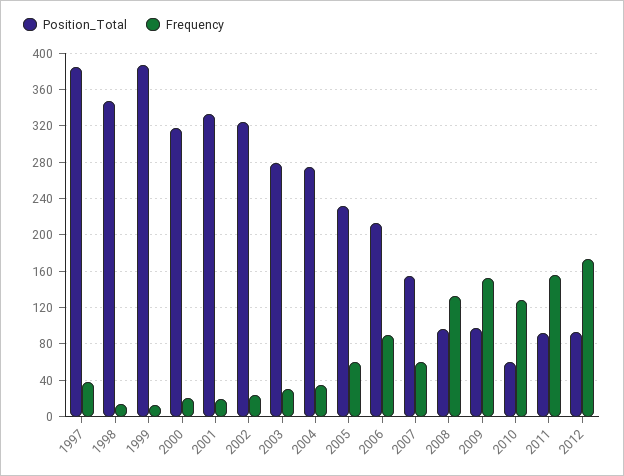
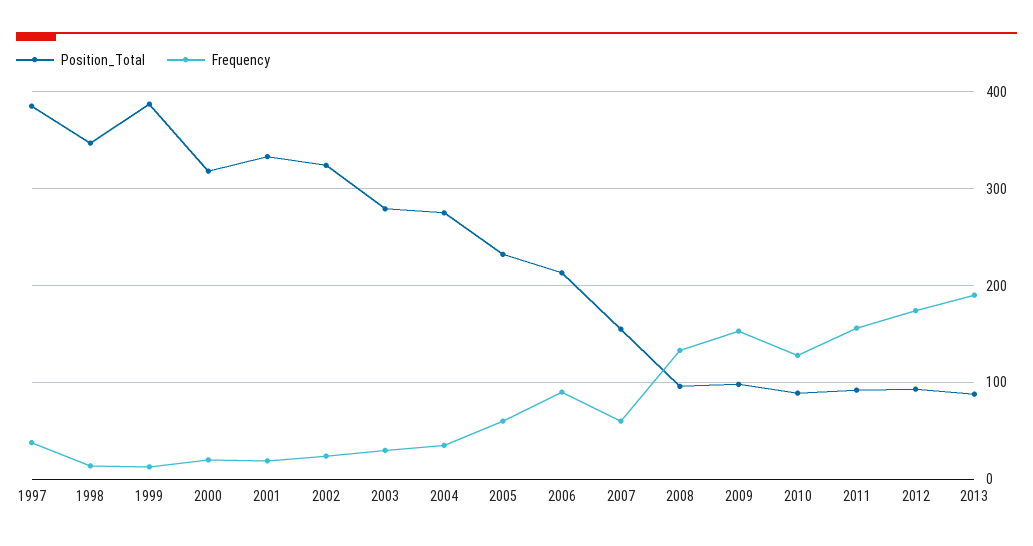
Position_Total, 2010: 60 -> 90
Position_Total, 2013: none -> 90
Frequency, 2013: none -> 190

